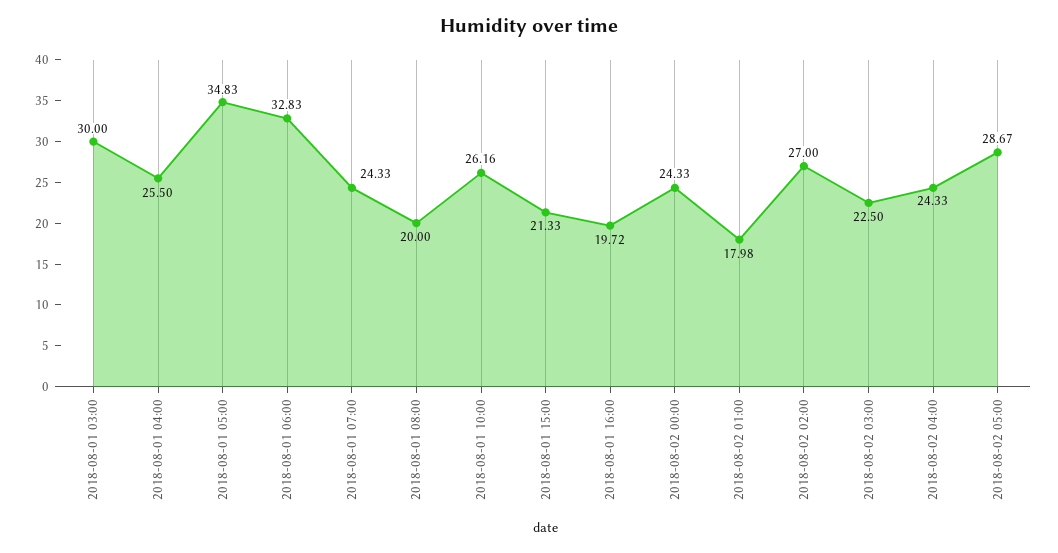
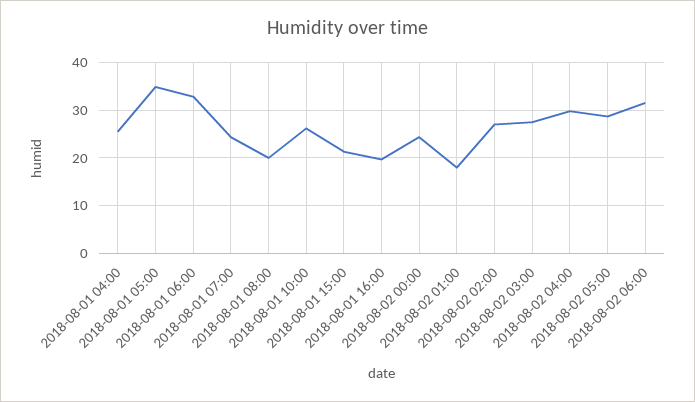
2018-08-01 03:00: 30 -> none
2018-08-02 03:00: 22.5 -> 28
2018-08-02 04:00: 24.33 -> 30
2018-08-02 06:00: none -> 32

